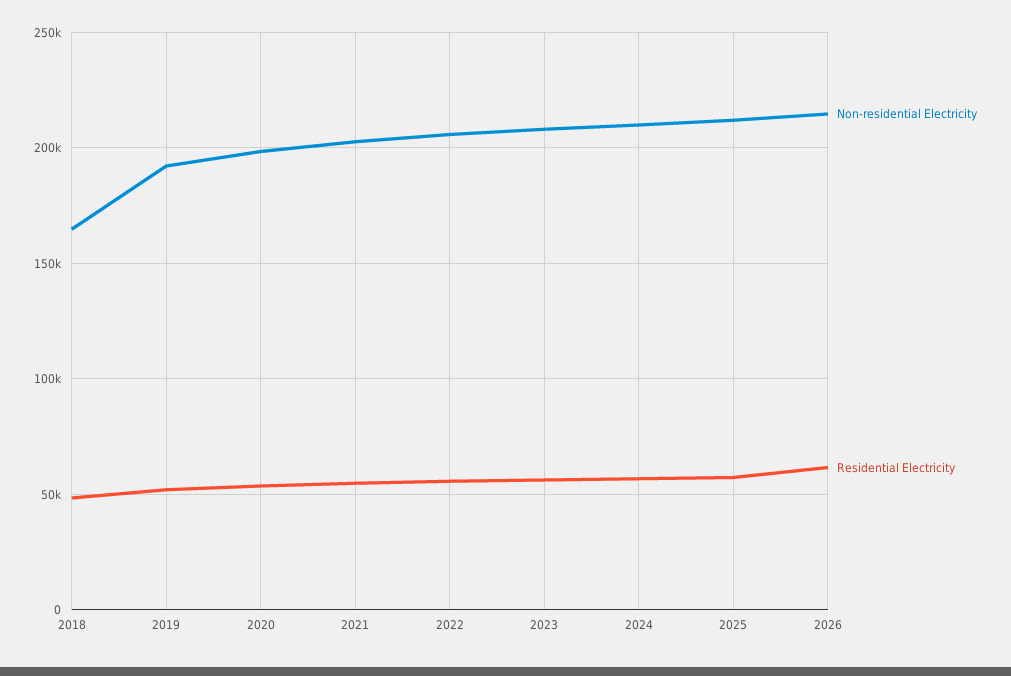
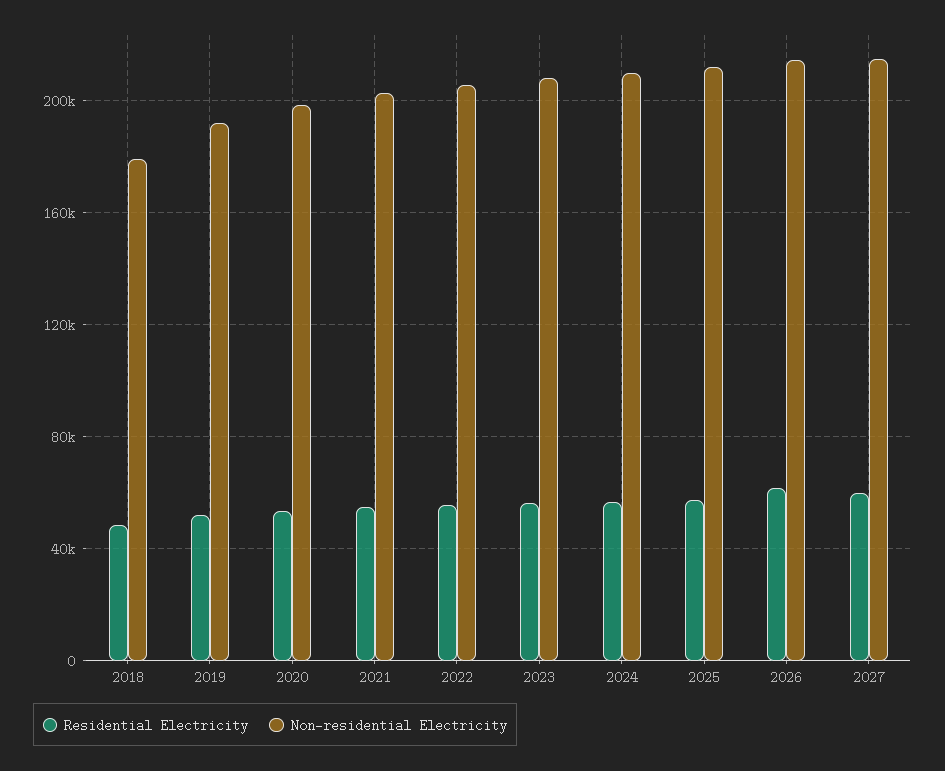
Non-residential Electricity, 2018: 165000 -> 180000
Residential Electricity, 2027: none -> 60000
Non-residential Electricity, 2027: none -> 215000

